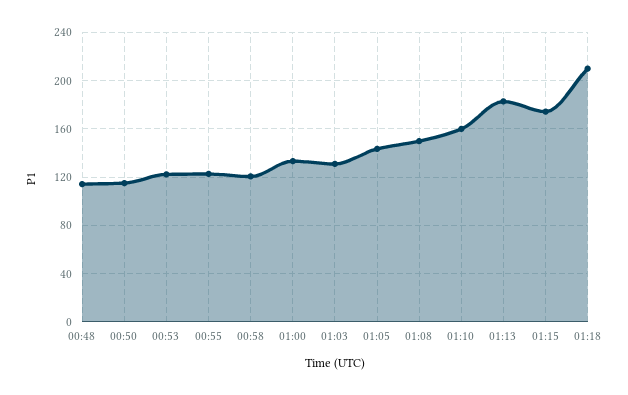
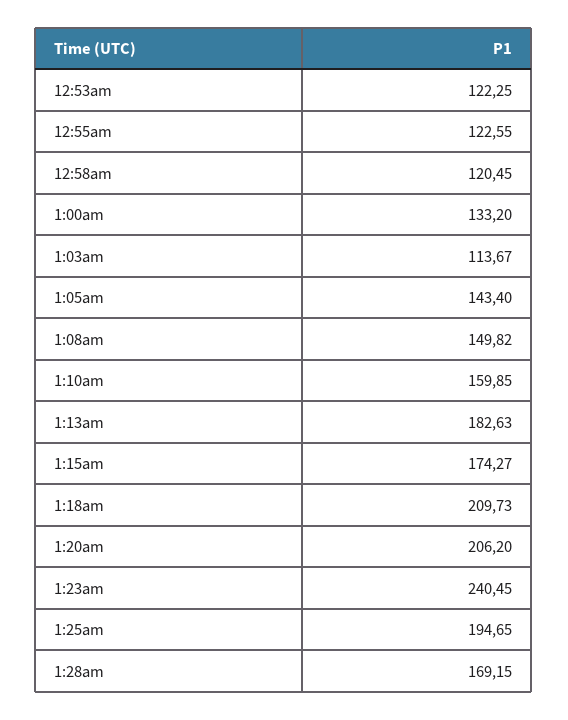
00:48: 115 -> none
00:50: 115 -> none
01:03: 130 -> 113.67
1:20am: none -> 206.2
1:23am: none -> 240.45
1:25am: none -> 194.65
1:28am: none -> 169.15

